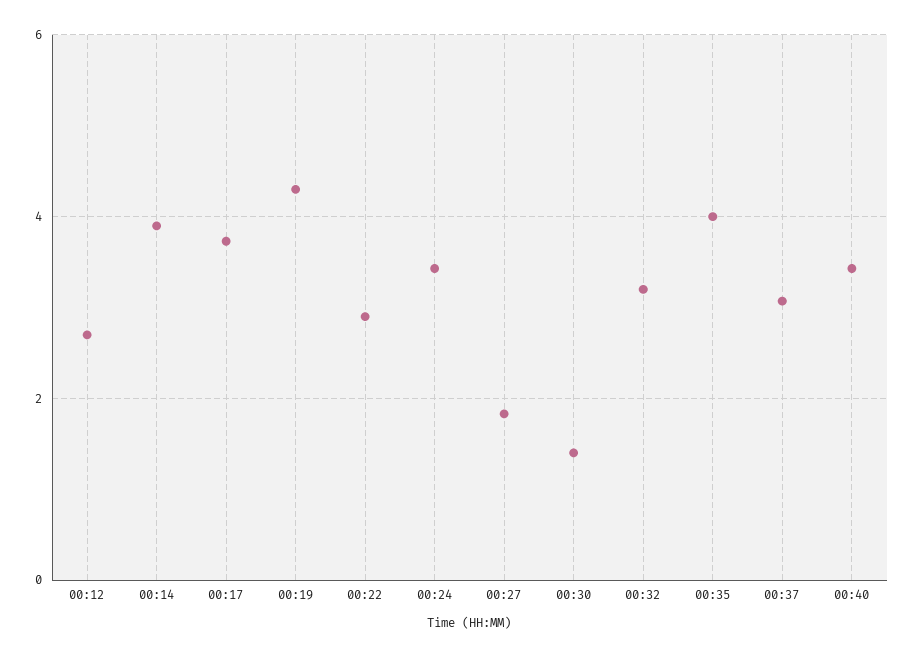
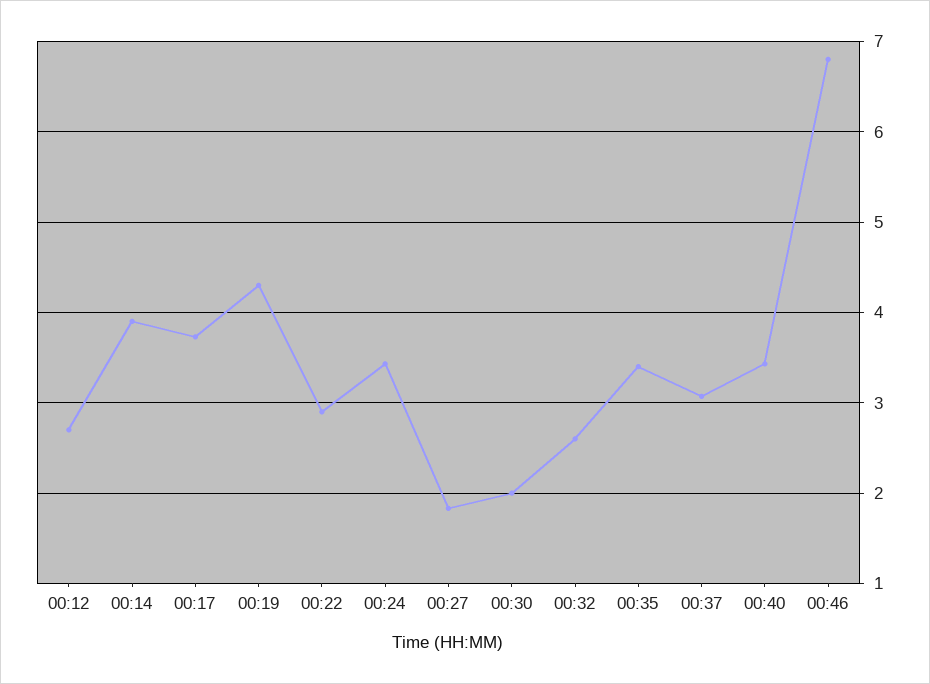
00:30: 1.4 -> 2
00:32: 3.2 -> 2.6
00:35: 4 -> 3.4
00:46: none -> 6.8

